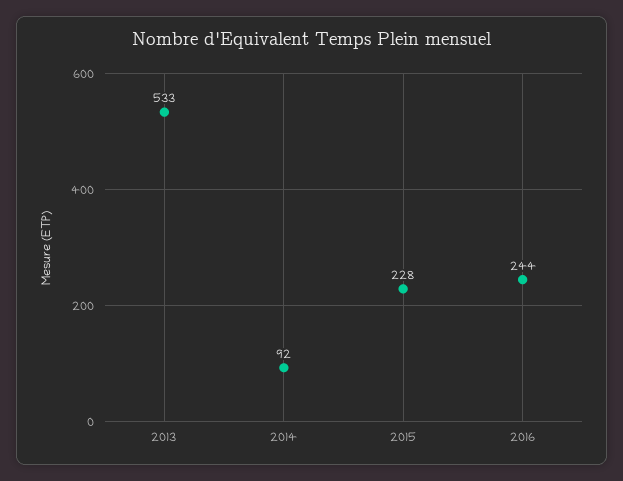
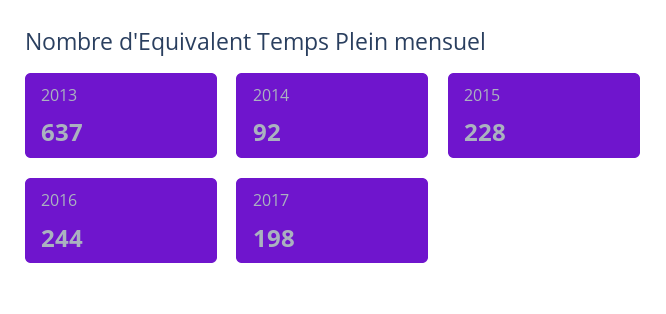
2013: 533 -> 637
2017: none -> 198

